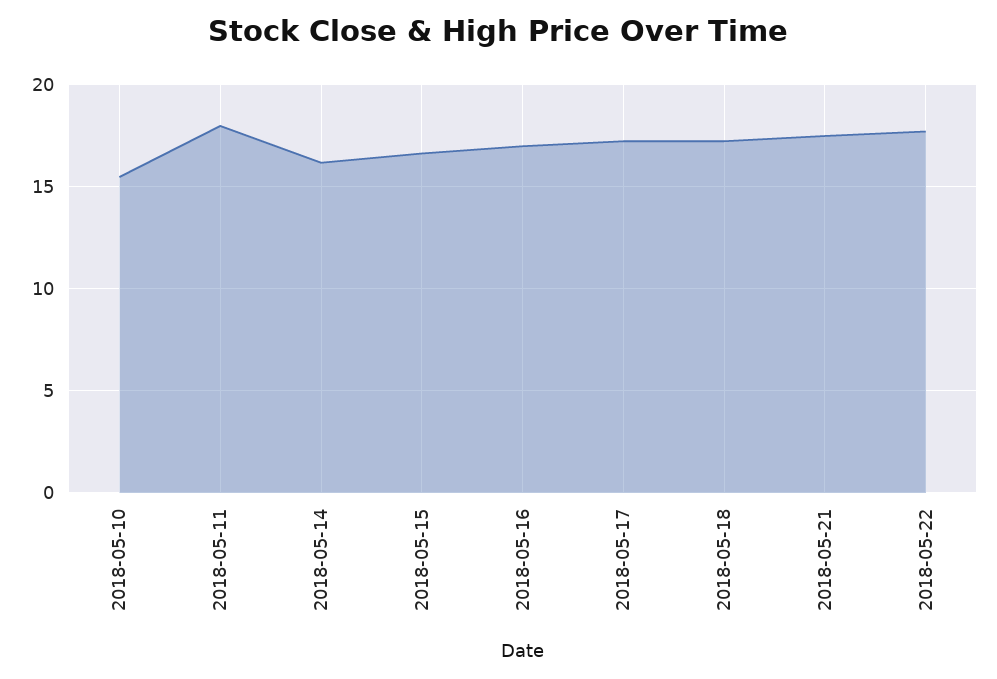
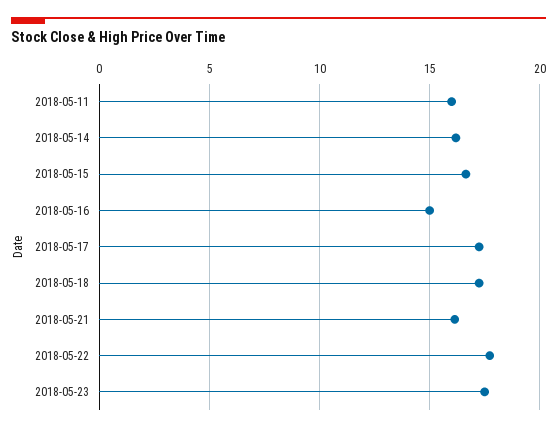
2018-05-10: 15.5 -> none
2018-05-11: 18 -> 16
2018-05-16: 17 -> 15
2018-05-21: 17.5 -> 16
2018-05-23: none -> 17.5

